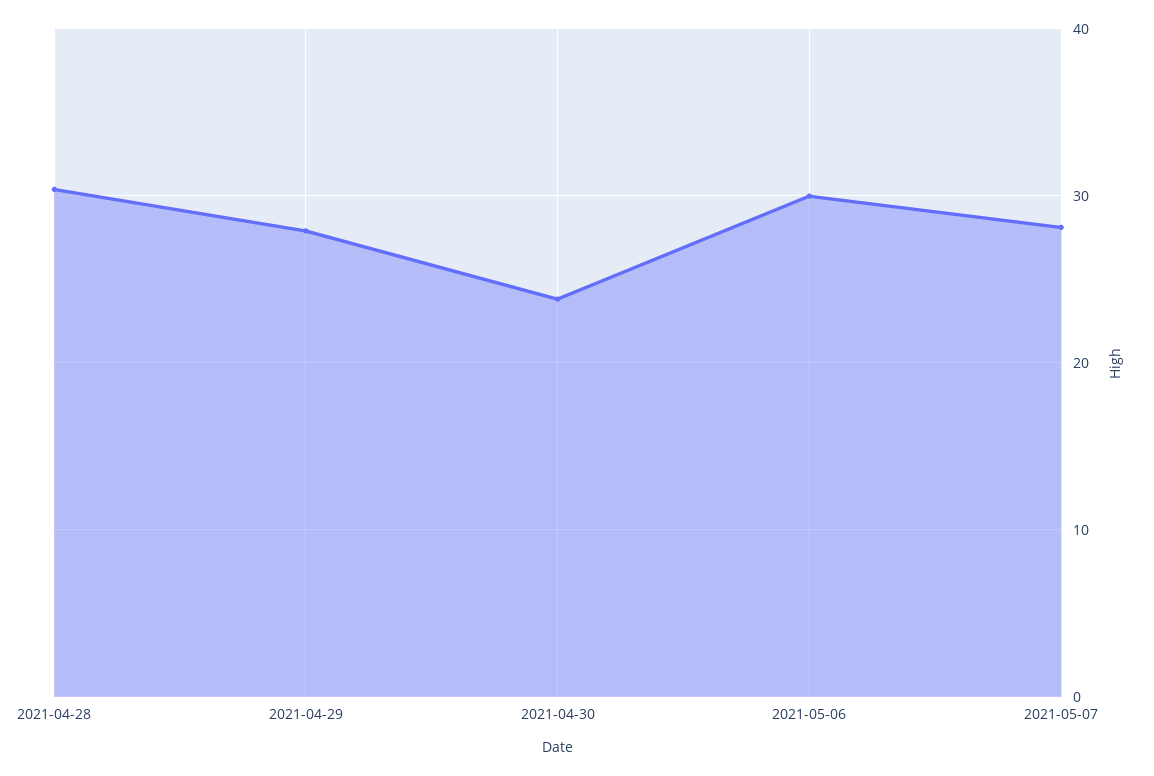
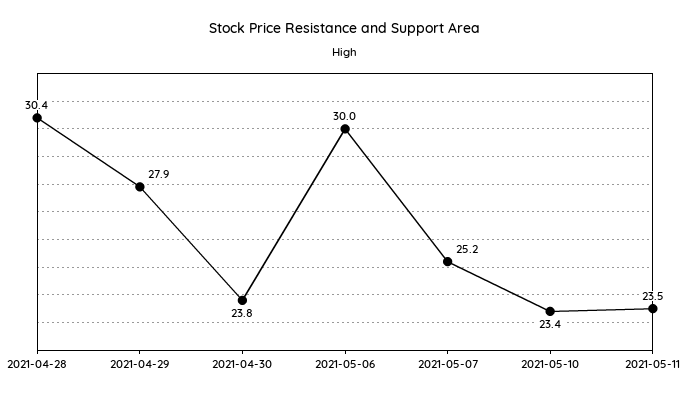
2021-05-07: 28 -> 25.2
2021-05-10: none -> 23.4
2021-05-11: none -> 23.5

